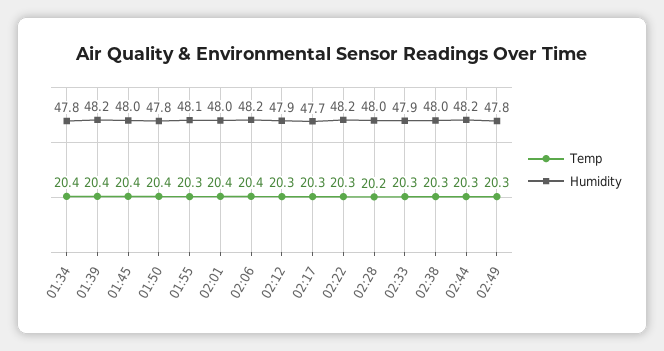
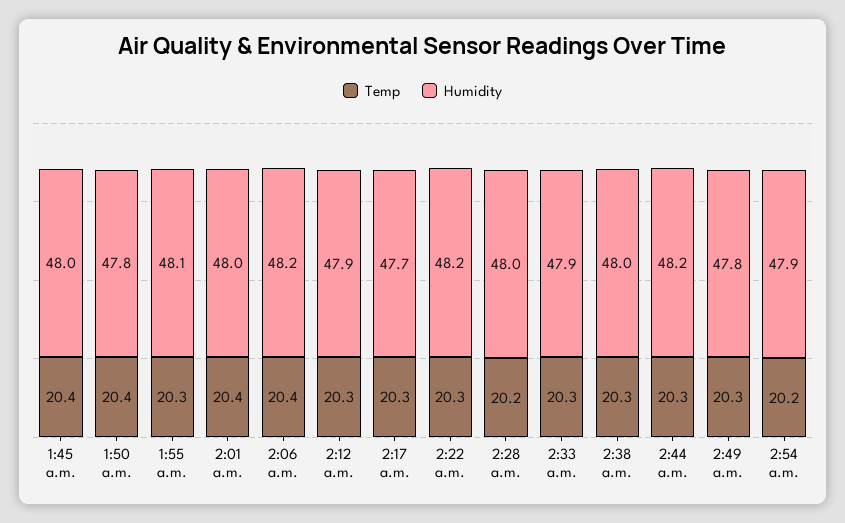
Temp, 01:34: 20.4 -> none
Humidity, 01:34: 47.8 -> none
Temp, 01:39: 20.4 -> none
Humidity, 01:39: 48.2 -> none
Temp, 2:54 a.m.: none -> 20.2
Humidity, 2:54 a.m.: none -> 47.9

